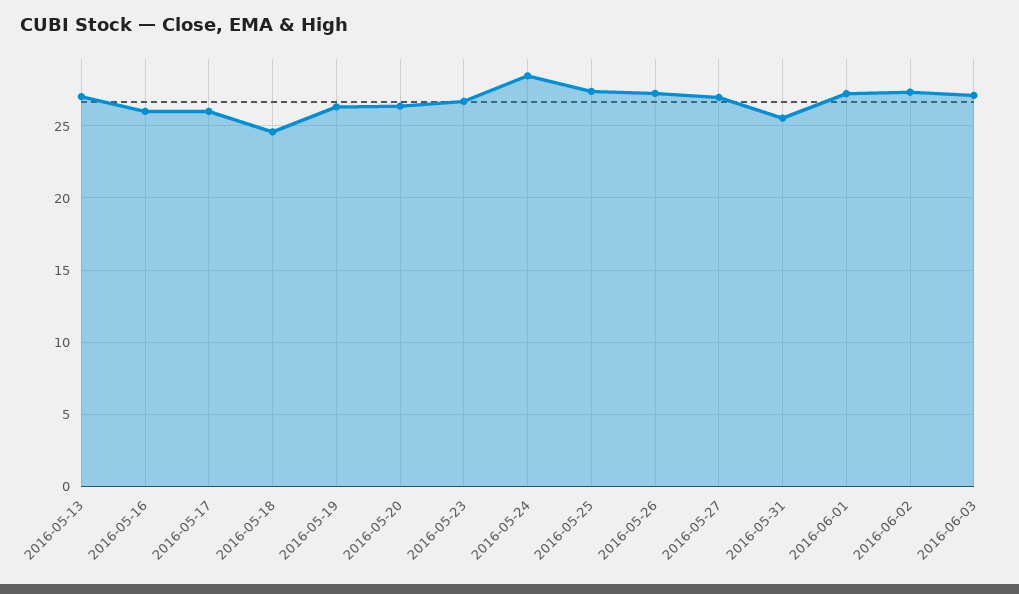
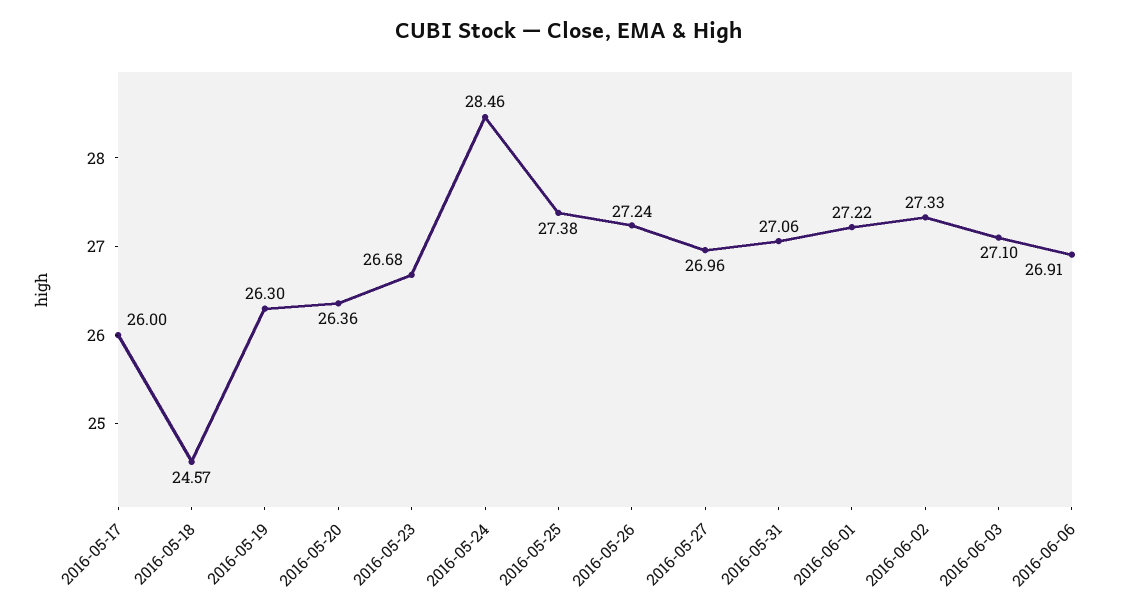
2016-05-13: 27 -> none
2016-05-16: 26 -> none
2016-05-31: 25.5 -> 27.06
2016-06-06: none -> 26.91

